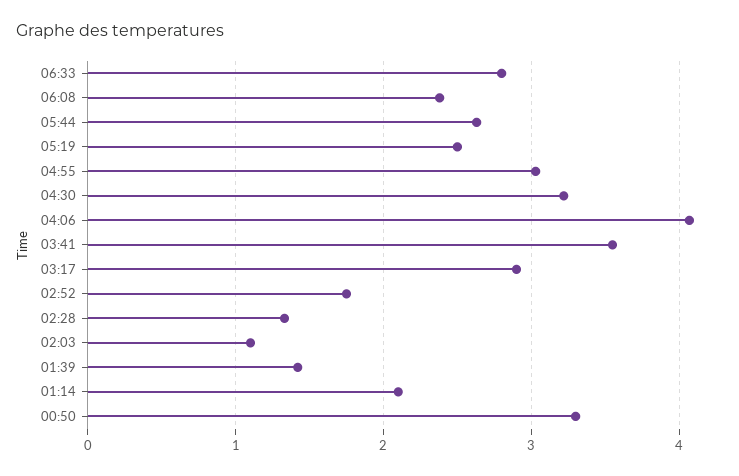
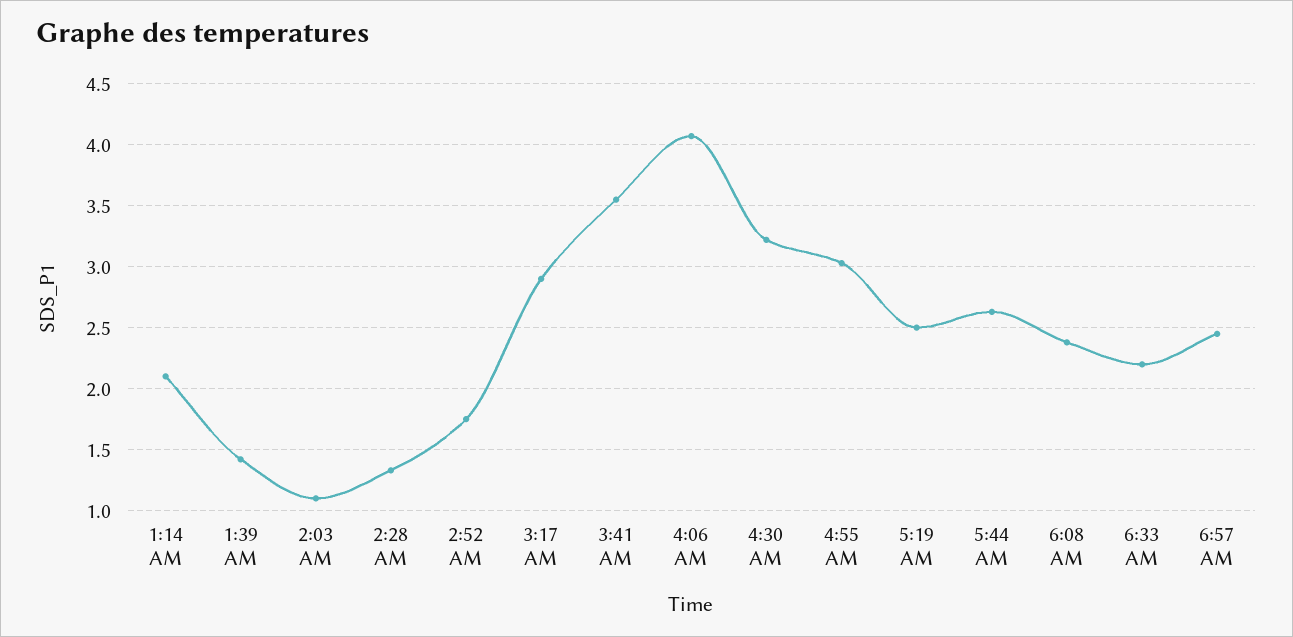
06:33: 2.8 -> 2.2
00:50: 3.3 -> none
6:57 AM: none -> 2.45

